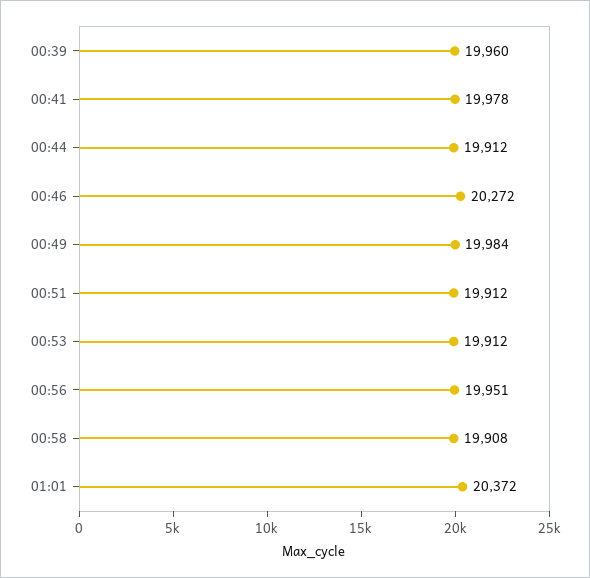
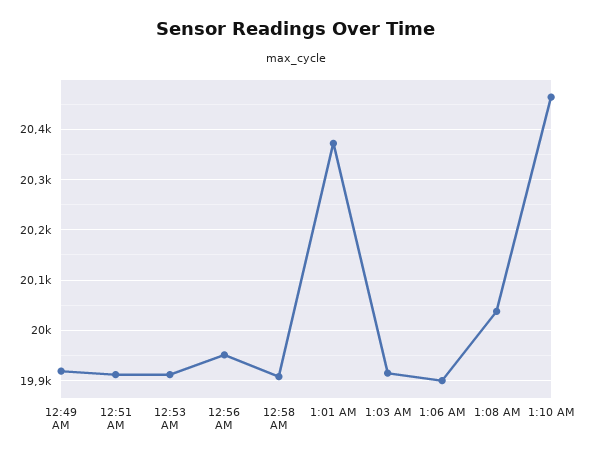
00:39: 19960 -> none
00:41: 19978 -> none
00:44: 19912 -> none
00:46: 20272 -> none
00:49: 19984 -> 19920
1:03 AM: none -> 19920
1:06 AM: none -> 19900
1:08 AM: none -> 20040
1:10 AM: none -> 20460

